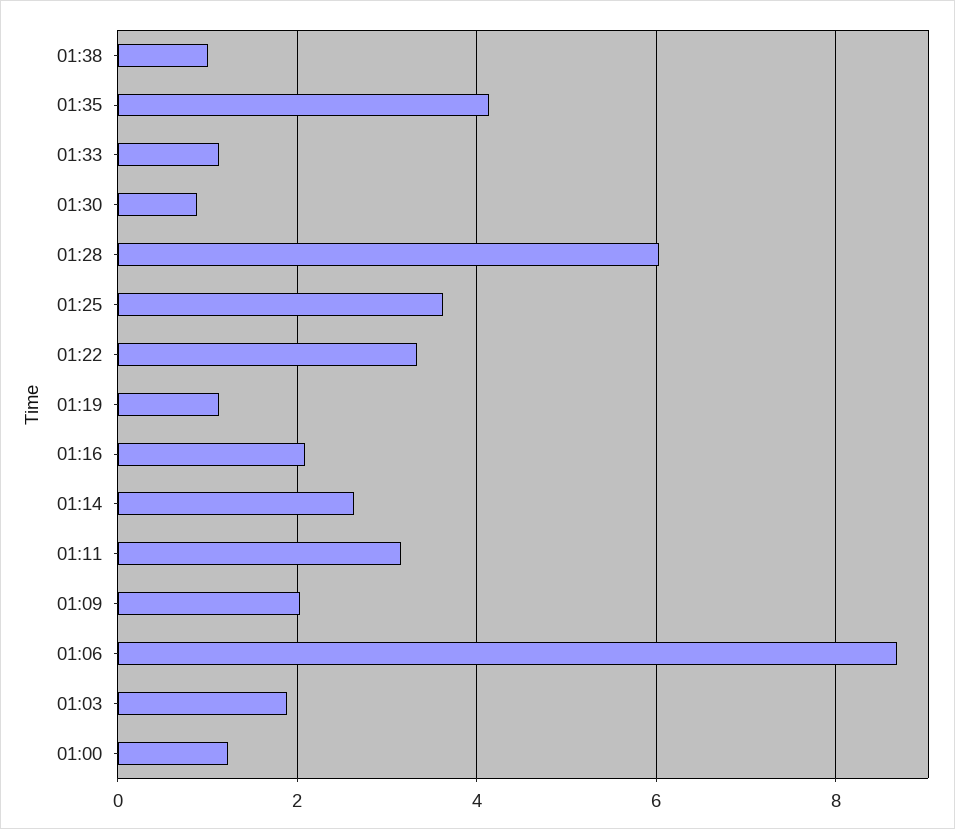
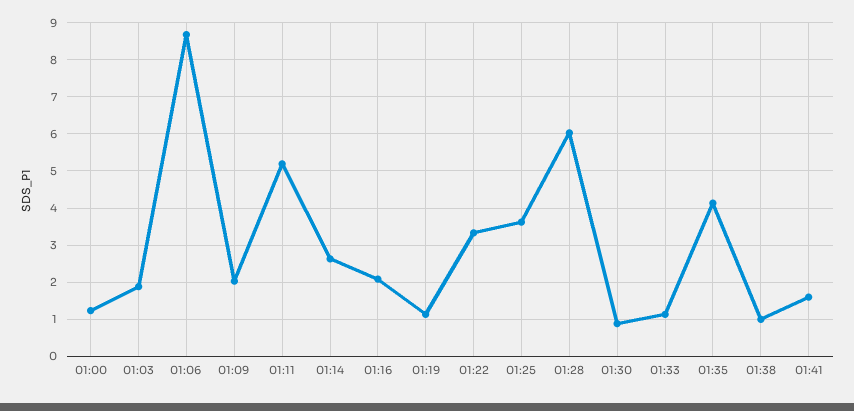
01:11: 3.2 -> 5.2
01:41: none -> 1.6

